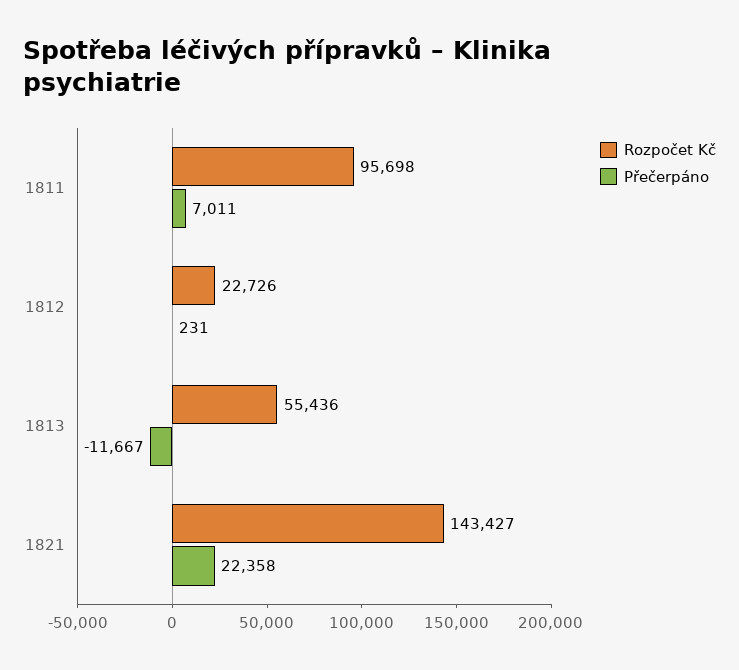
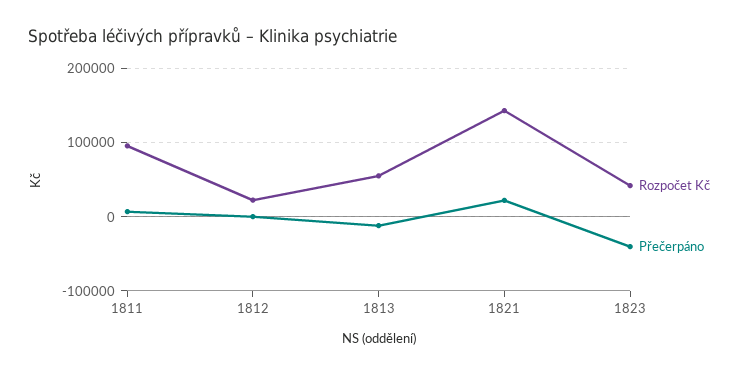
Rozpočet Kč, 1823: none -> 40000
Přečerpáno, 1823: none -> -40000

